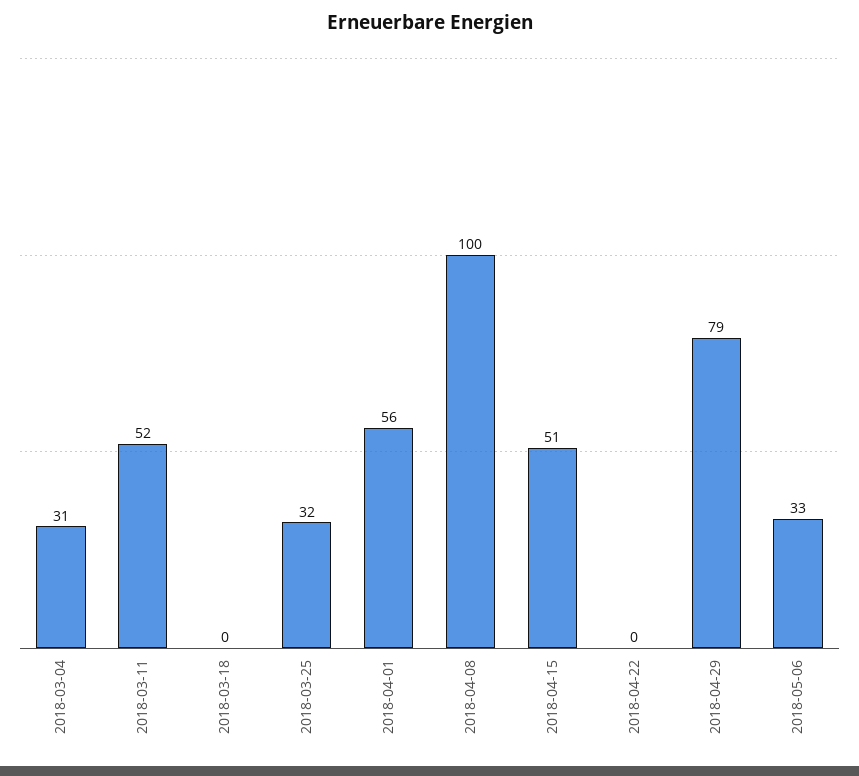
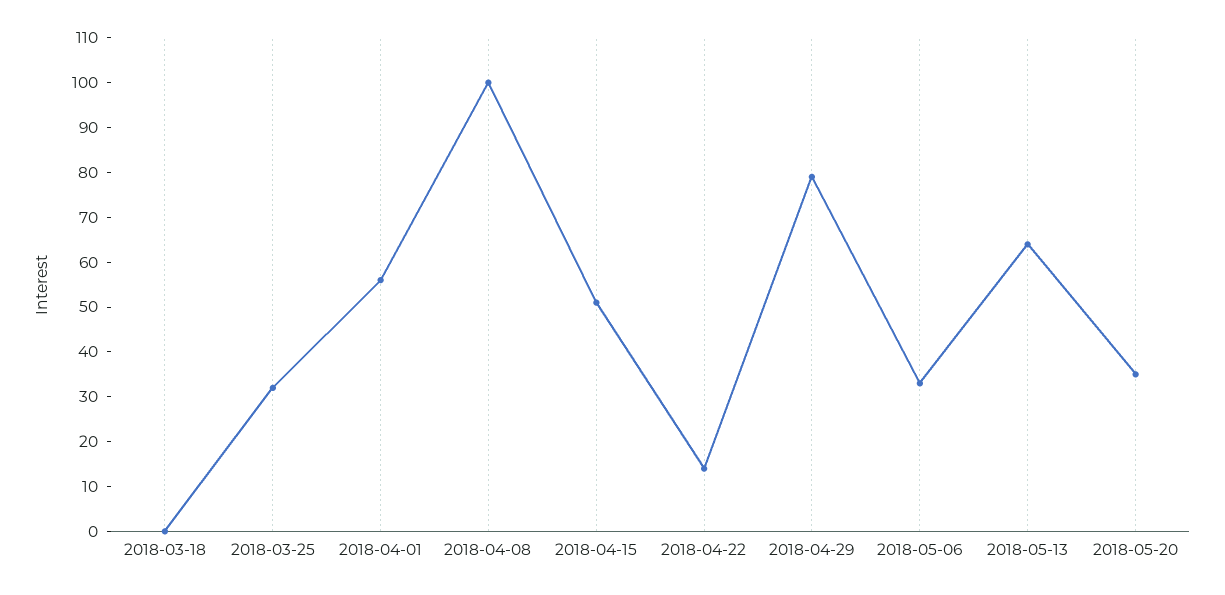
2018-03-04: 31 -> none
2018-03-11: 52 -> none
2018-04-22: 0 -> 15
2018-05-13: none -> 65
2018-05-20: none -> 35

